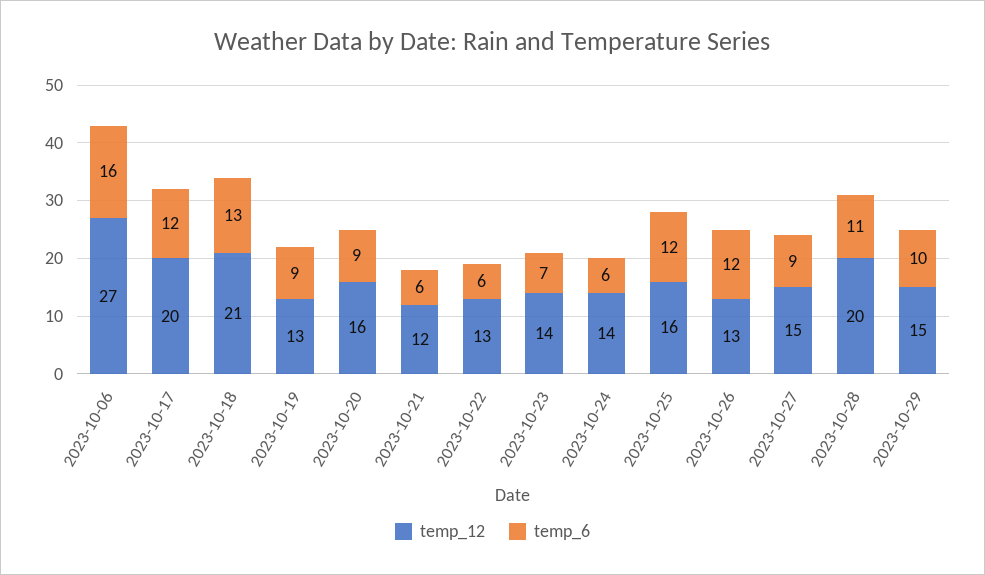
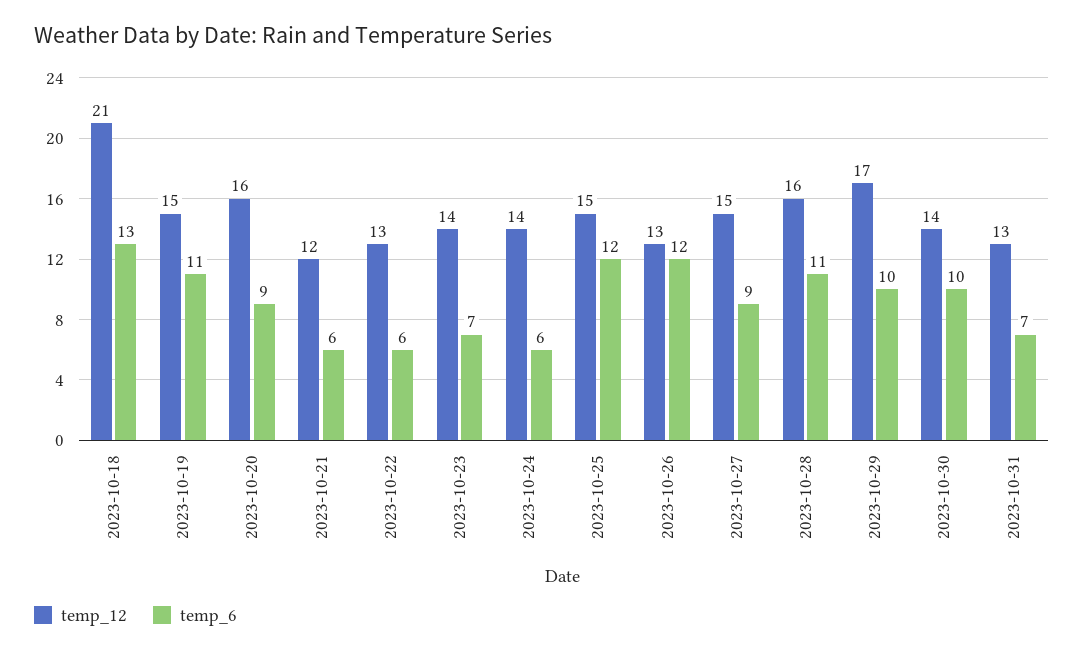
temp_12, 2023-10-06: 27 -> none
temp_6, 2023-10-06: 16 -> none
temp_12, 2023-10-17: 20 -> none
temp_6, 2023-10-17: 12 -> none
temp_12, 2023-10-19: 13 -> 15
temp_6, 2023-10-19: 9 -> 11
temp_12, 2023-10-25: 16 -> 15
temp_12, 2023-10-28: 20 -> 16
temp_12, 2023-10-29: 15 -> 17
temp_12, 2023-10-30: none -> 14
temp_6, 2023-10-30: none -> 10
temp_12, 2023-10-31: none -> 13
temp_6, 2023-10-31: none -> 7

